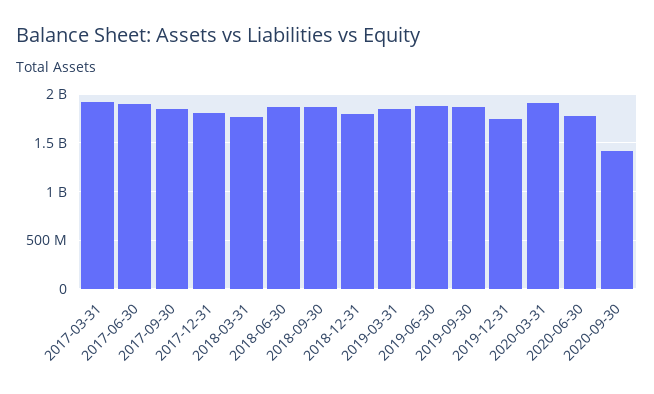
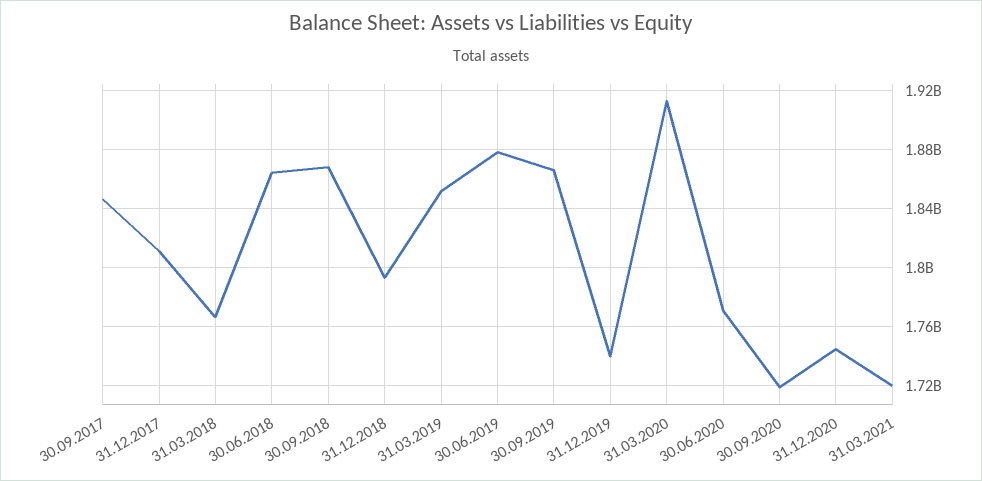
2017-03-31: 1900000000 -> none
2017-06-30: 1900000000 -> none
2020-09-30: 1400000000 -> 1720000000
31.12.2020: none -> 1745000000
31.03.2021: none -> 1720000000

